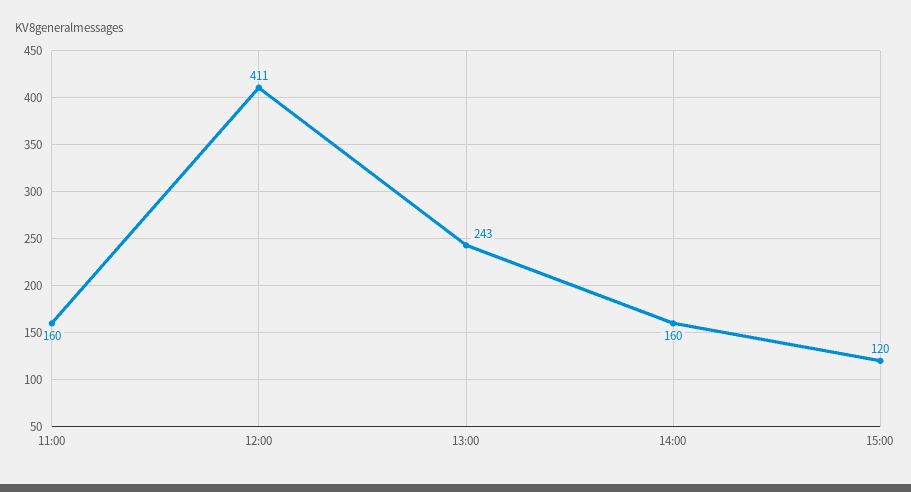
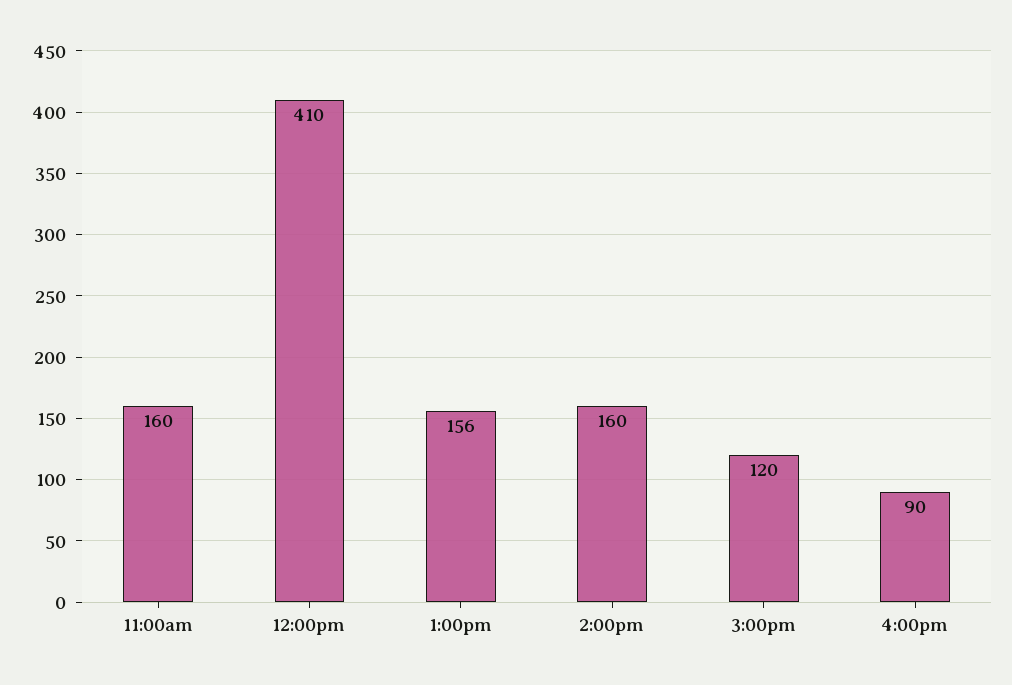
12:00: 411 -> 410
13:00: 243 -> 156
4:00pm: none -> 90

